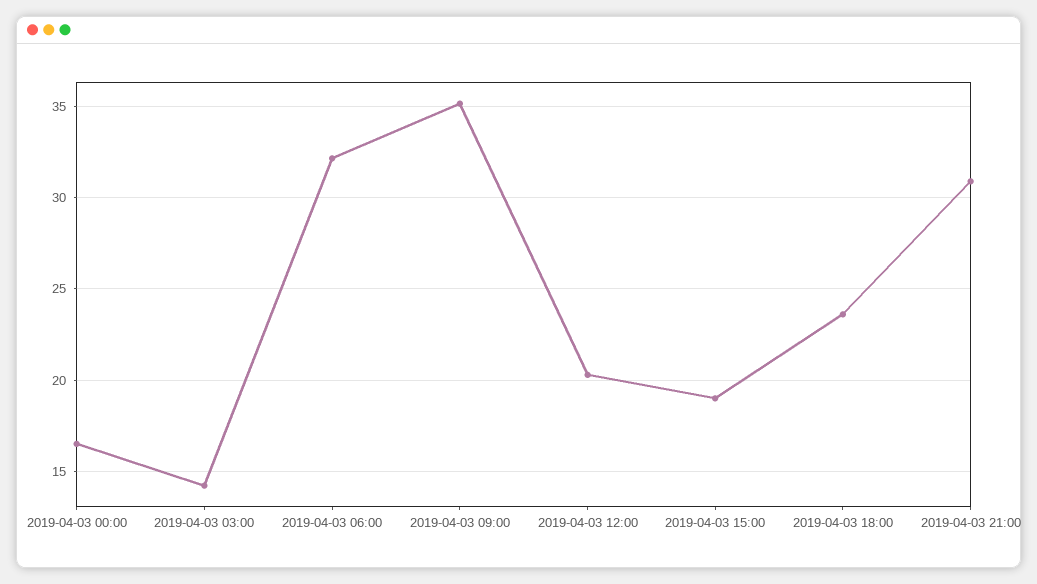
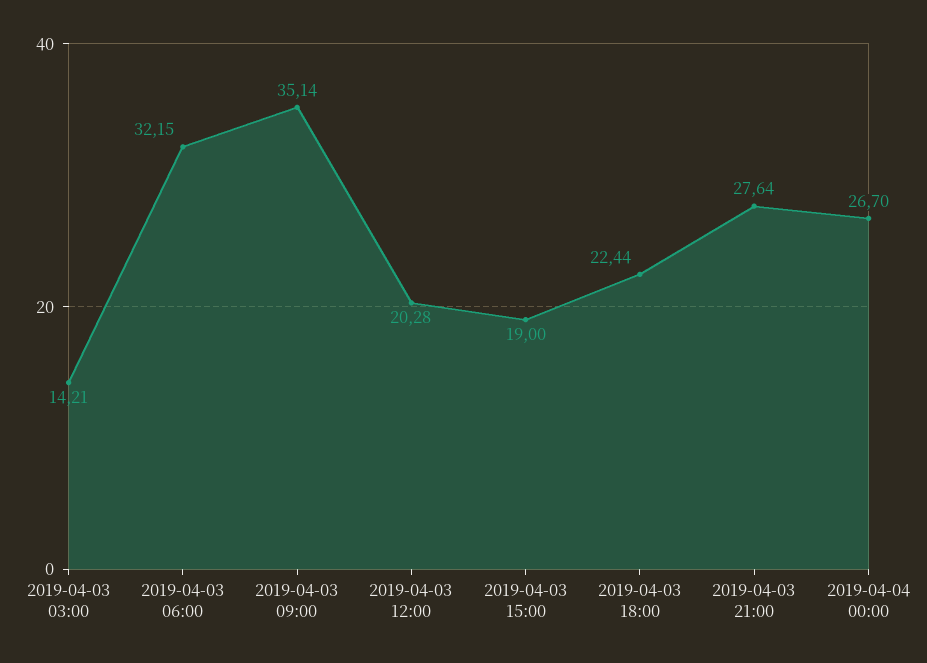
2019-04-03 00:00: 16.5 -> none
2019-04-03 18:00: 23.5 -> 22.44
2019-04-03 21:00: 31 -> 27.64
2019-04-04 00:00: none -> 26.7

